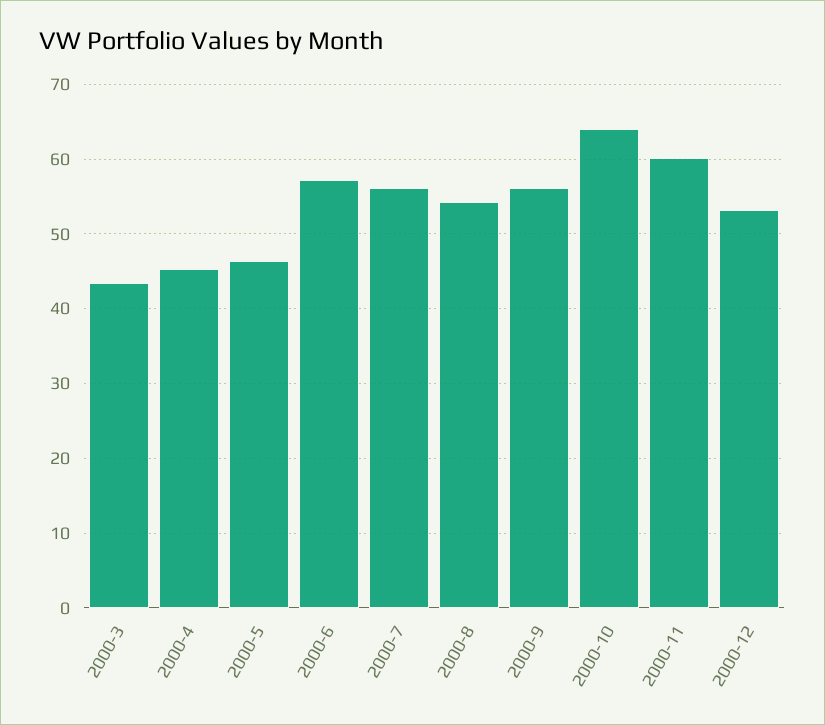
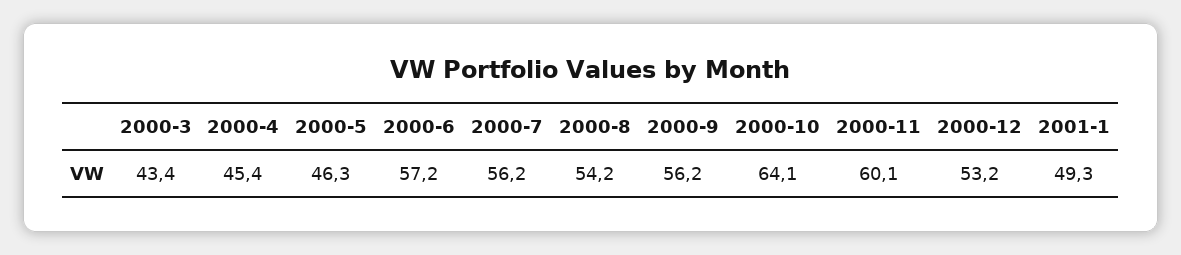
2001-1: none -> 49.3

